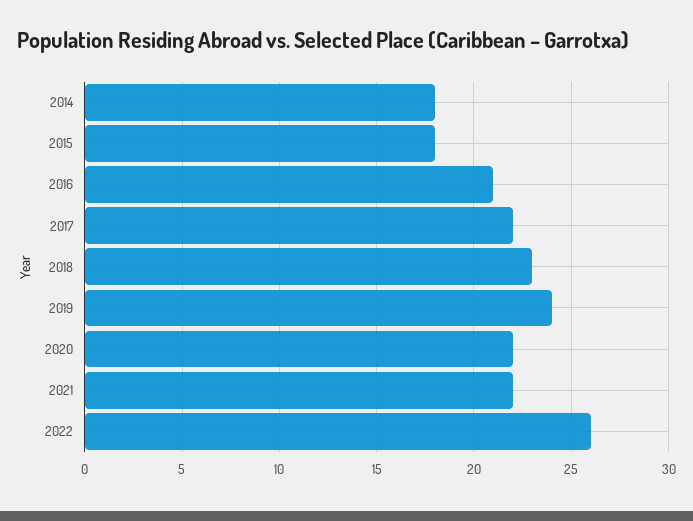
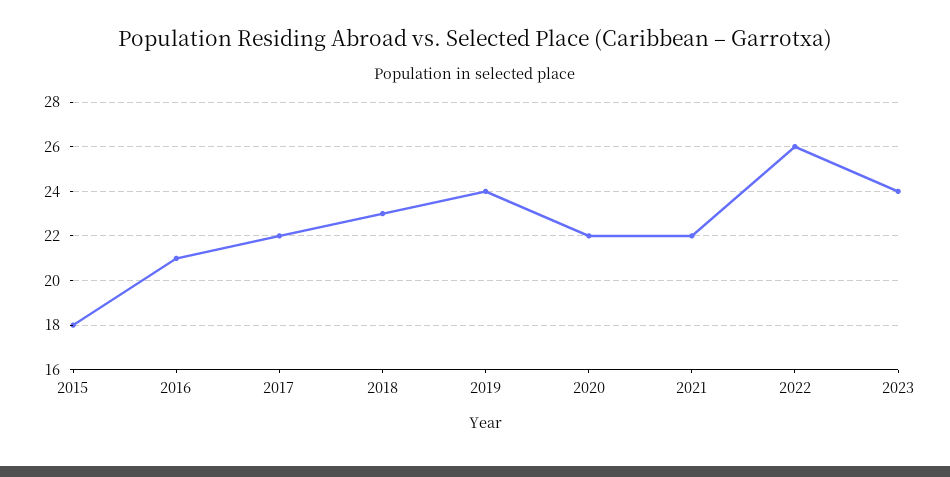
2014: 18 -> none
2023: none -> 24

